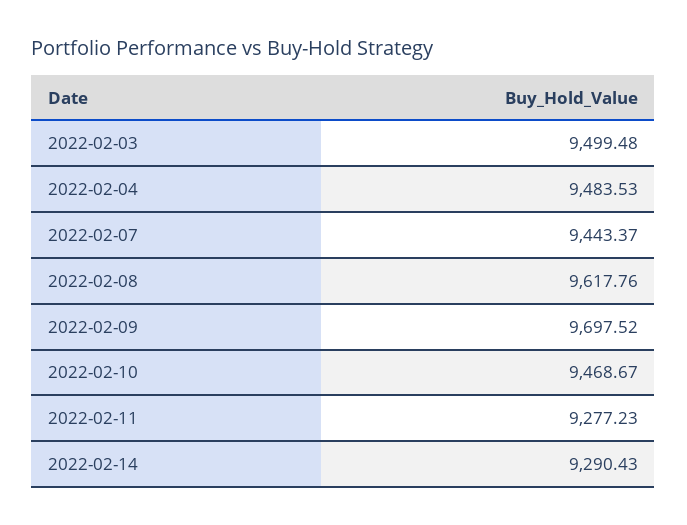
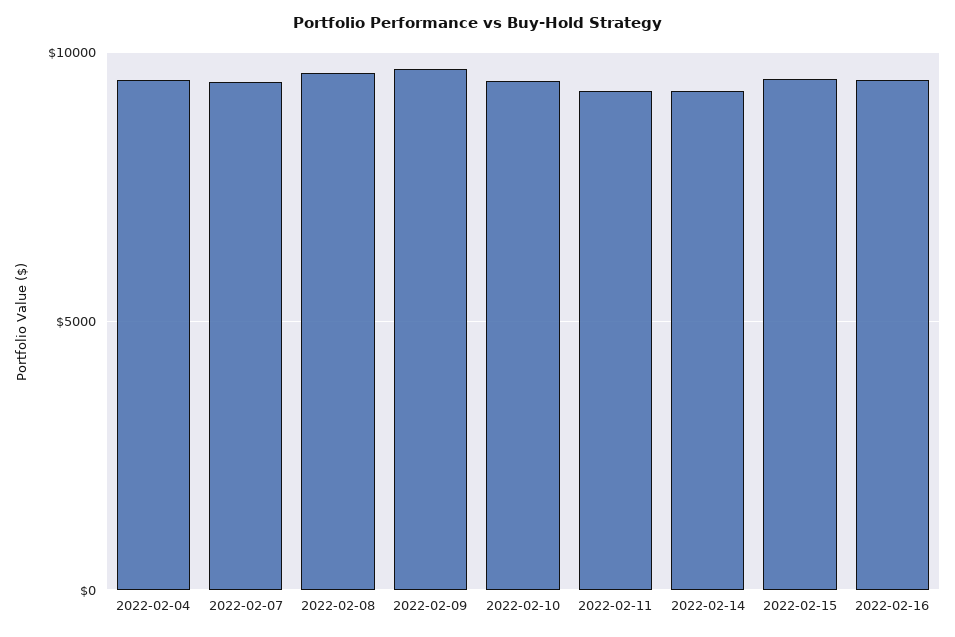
2022-02-03: 9499.48 -> none
2022-02-15: none -> 9500
2022-02-16: none -> 9500

